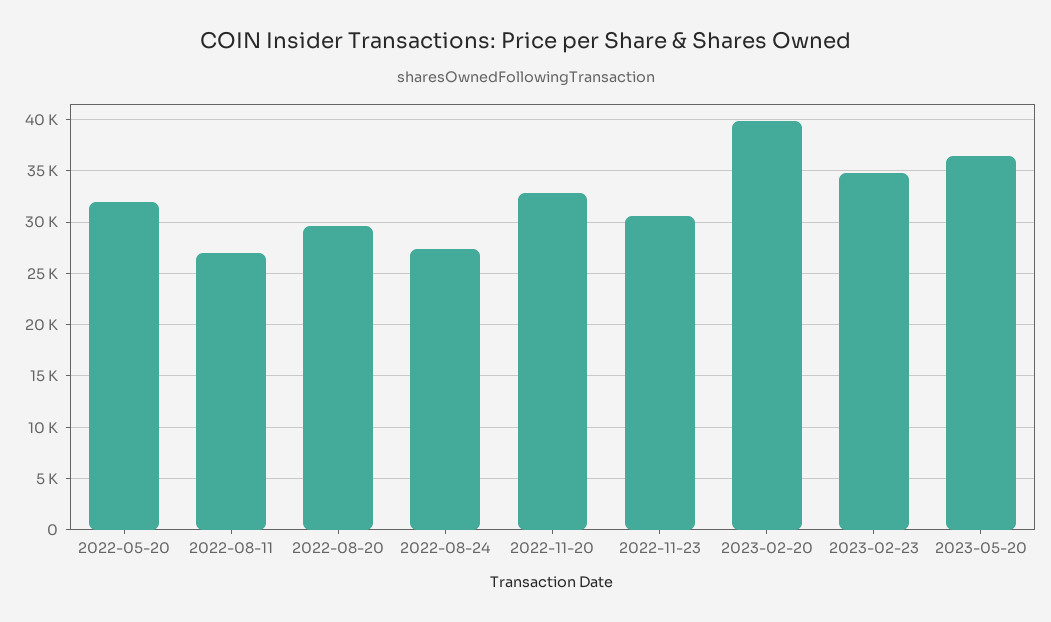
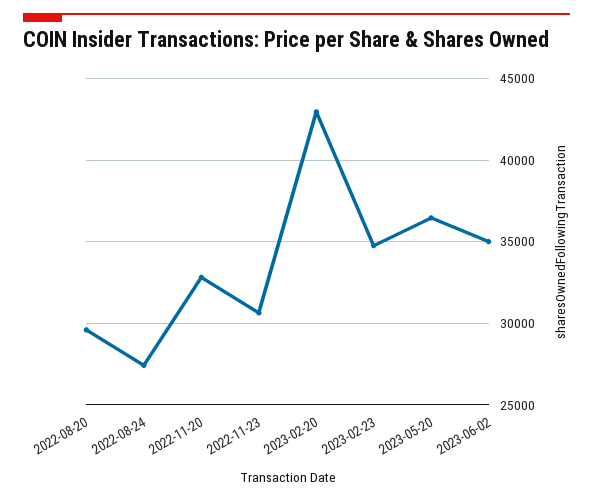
2022-05-20: 32000 -> none
2022-08-11: 27000 -> none
2023-02-20: 40000 -> 43000
2023-06-02: none -> 35000

